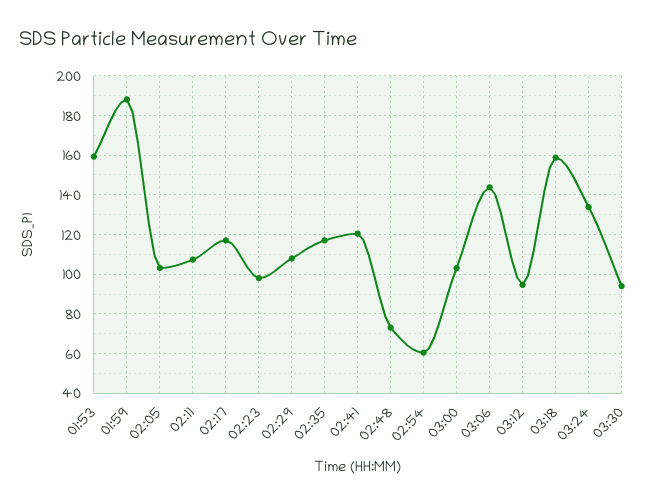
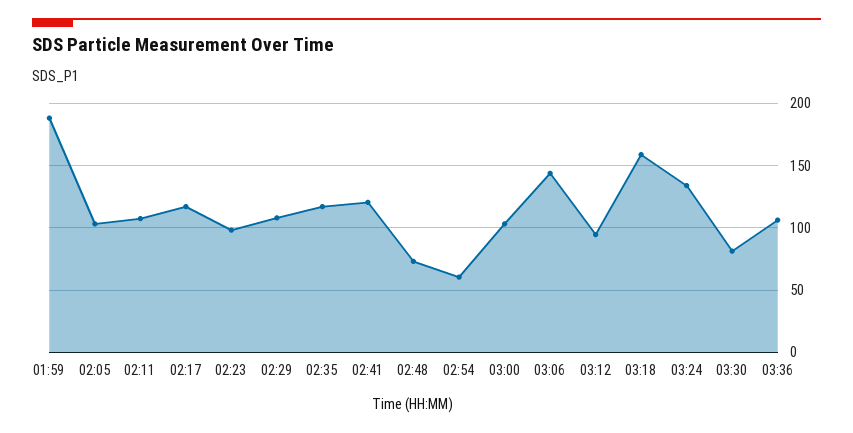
01:53: 160 -> none
03:30: 95 -> 80
03:36: none -> 105

